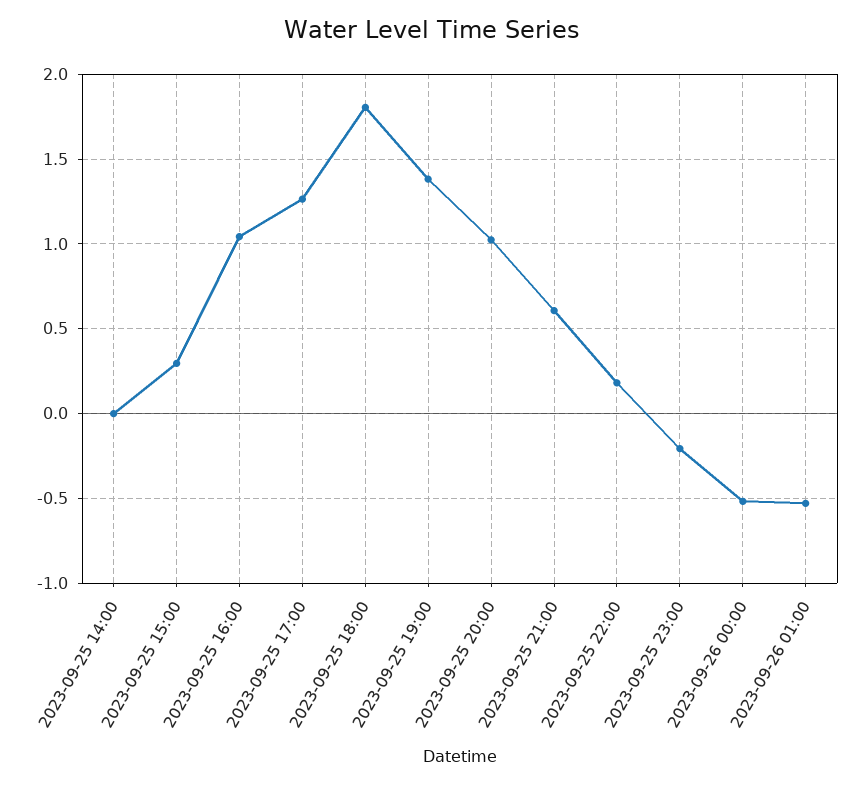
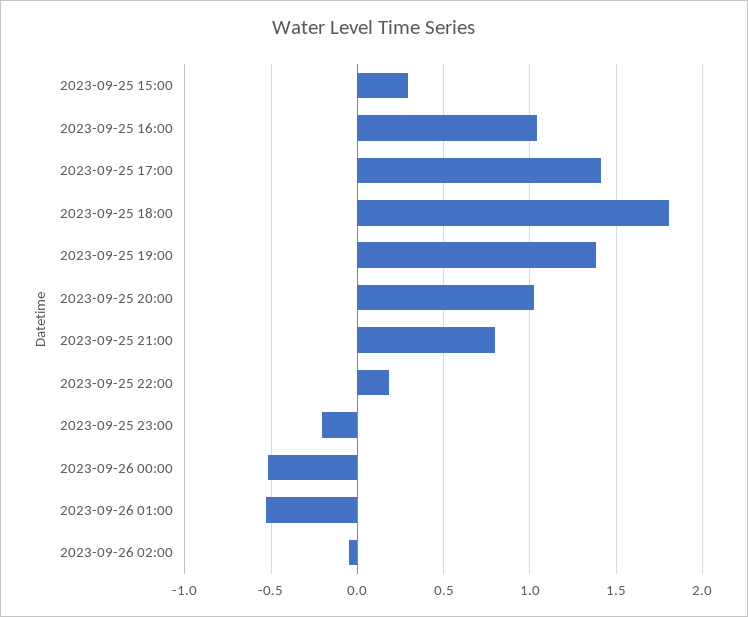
2023-09-25 14:00: 0 -> none
2023-09-25 17:00: 1.25 -> 1.4
2023-09-25 21:00: 0.6 -> 0.8
2023-09-26 02:00: none -> -0.05

